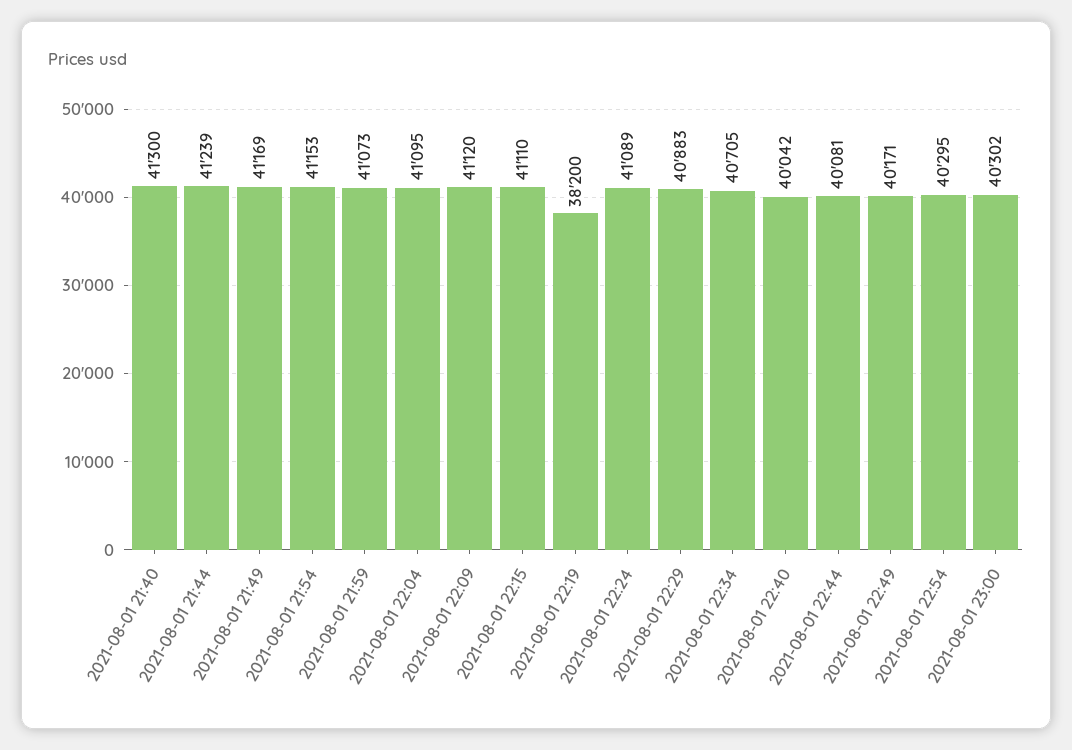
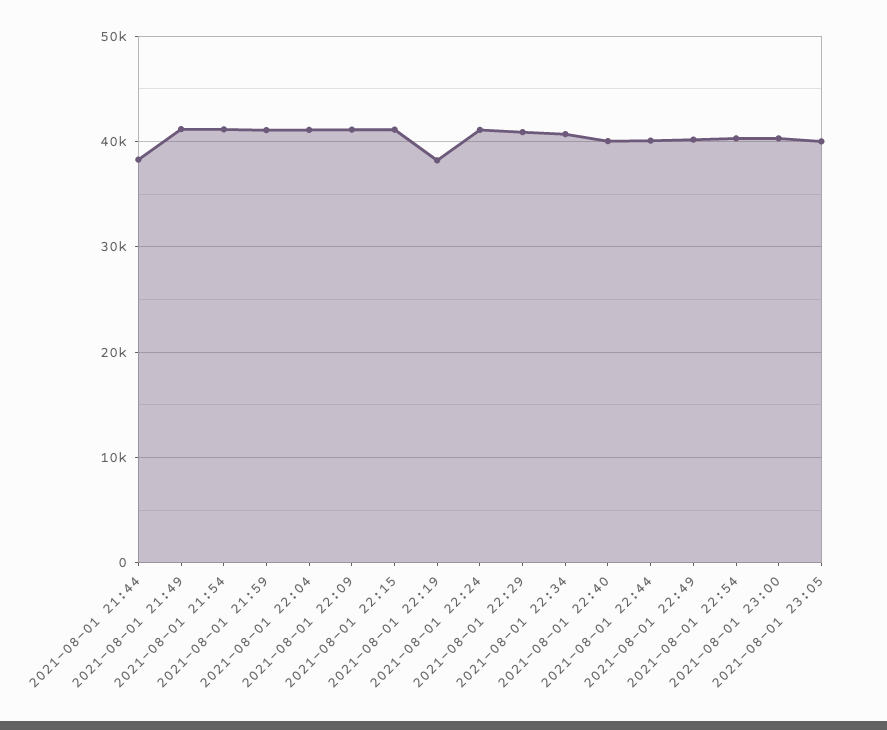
2021-08-01 21:40: 41300 -> none
2021-08-01 21:44: 41239 -> 38000
2021-08-01 23:05: none -> 40000

